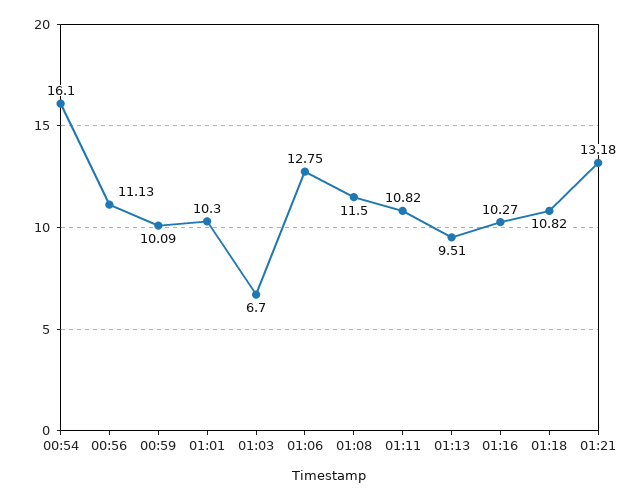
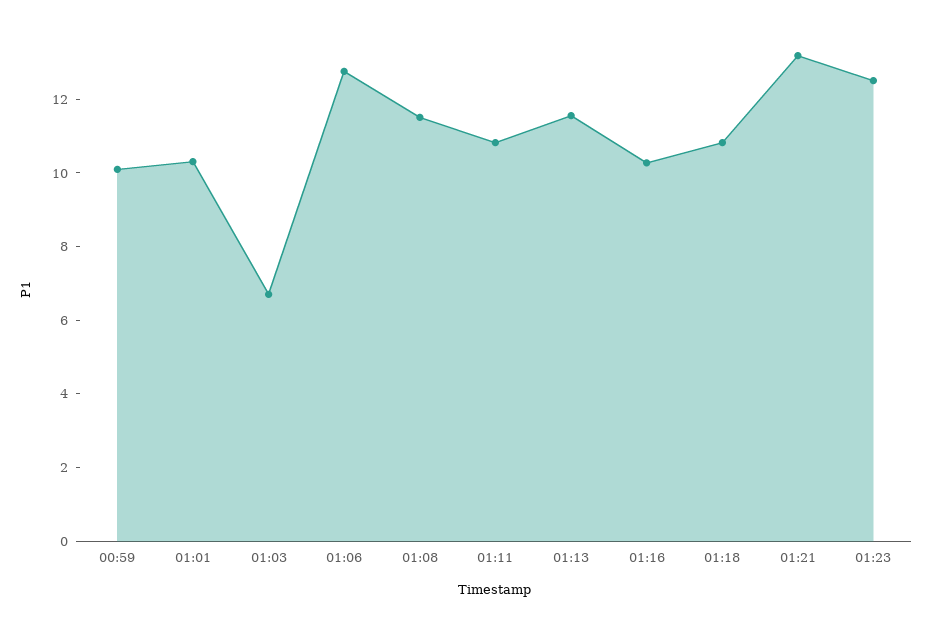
00:54: 16.1 -> none
00:56: 11.13 -> none
01:13: 9.51 -> 11.5
01:23: none -> 12.5

